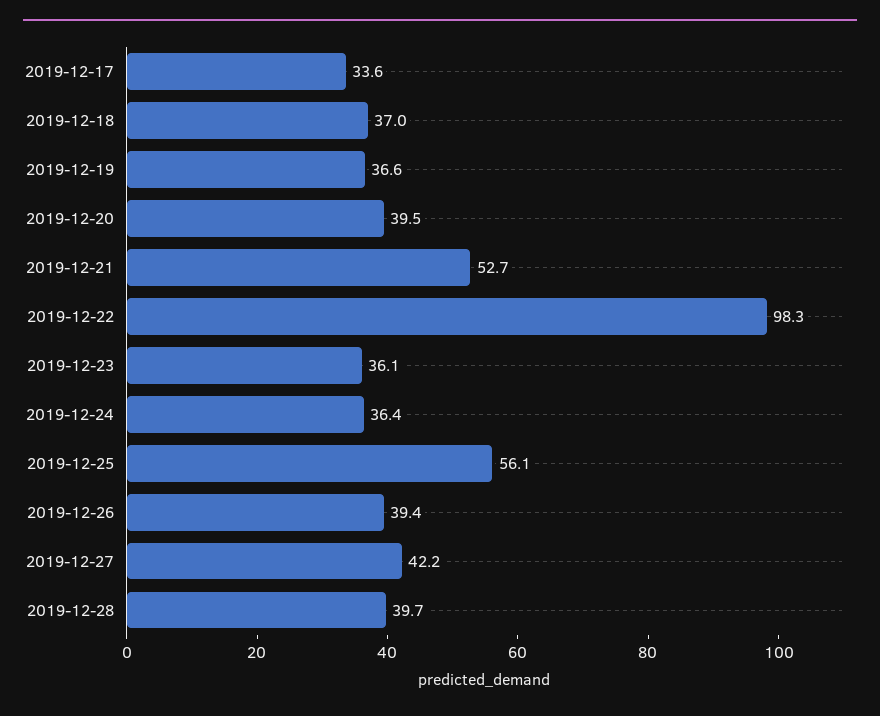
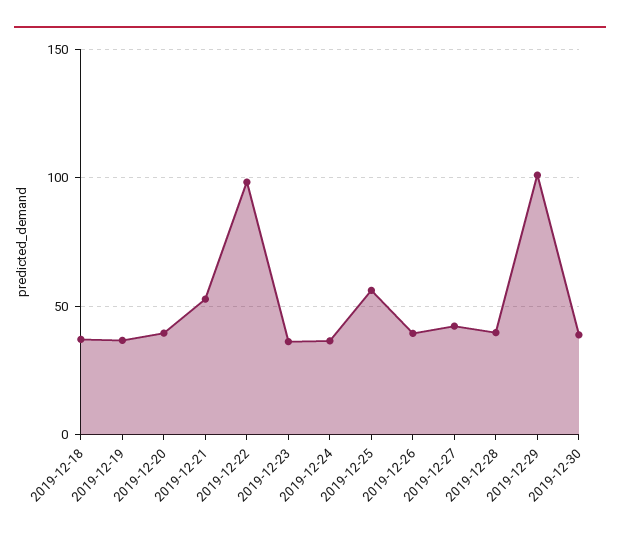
2019-12-17: 33.6 -> none
2019-12-29: none -> 100
2019-12-30: none -> 40

